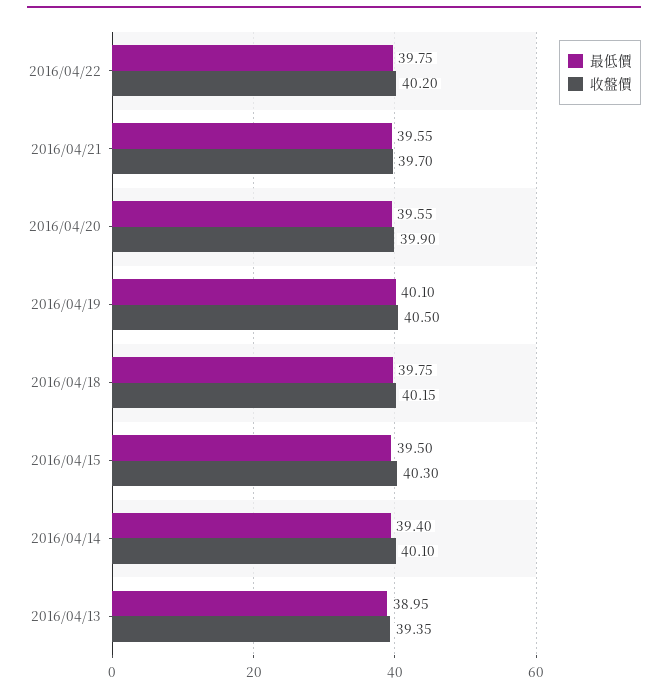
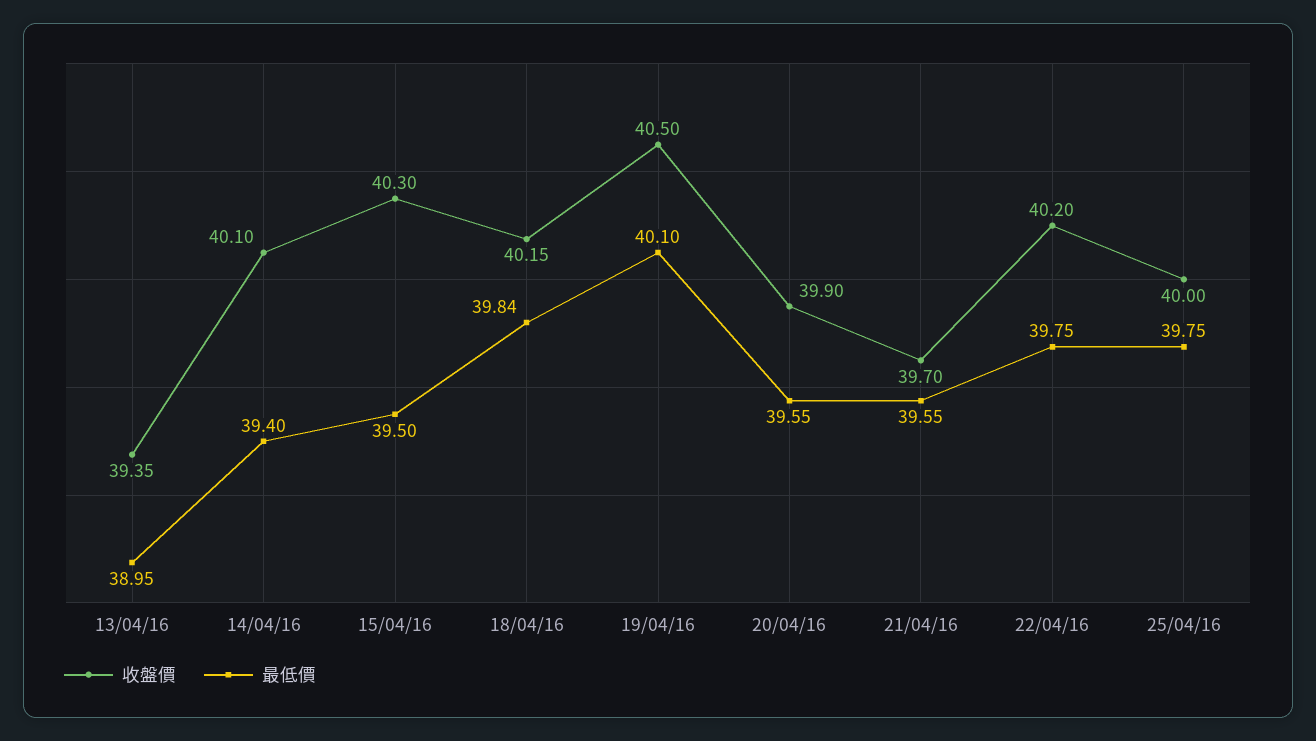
最低價, 2016/04/18: 39.75 -> 39.84
收盤價, 25/04/16: none -> 40
最低價, 25/04/16: none -> 39.75

